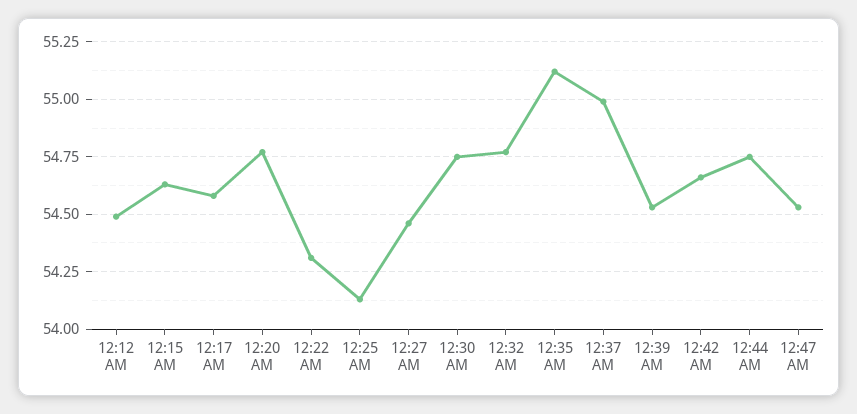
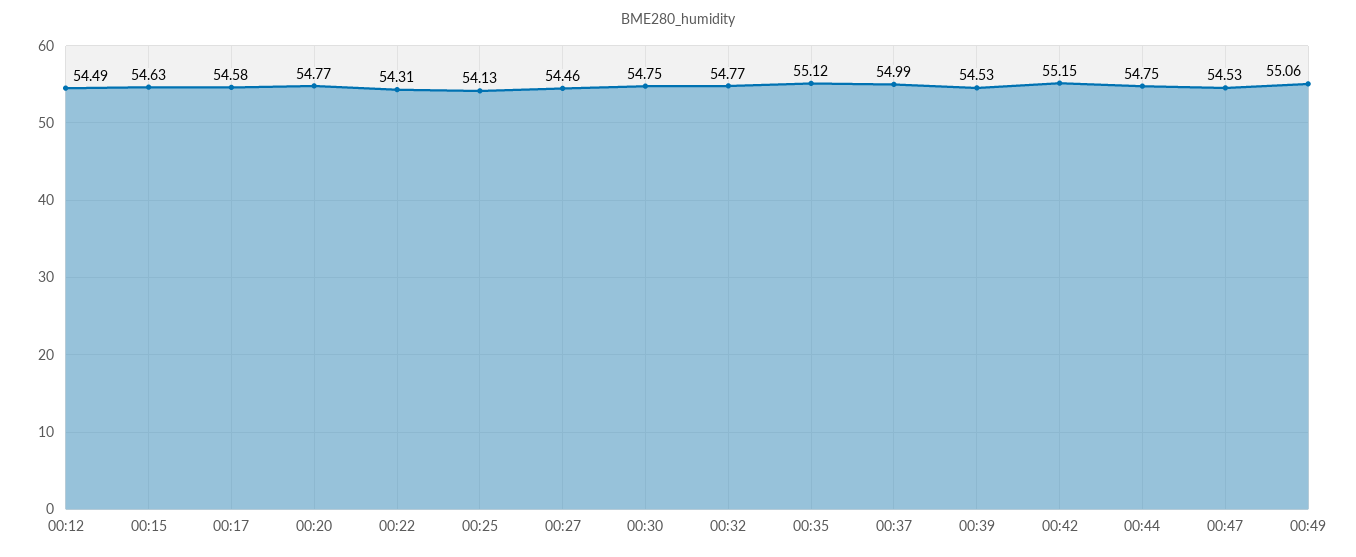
12:42 AM: 54.65 -> 55.15
00:49: none -> 55.06

